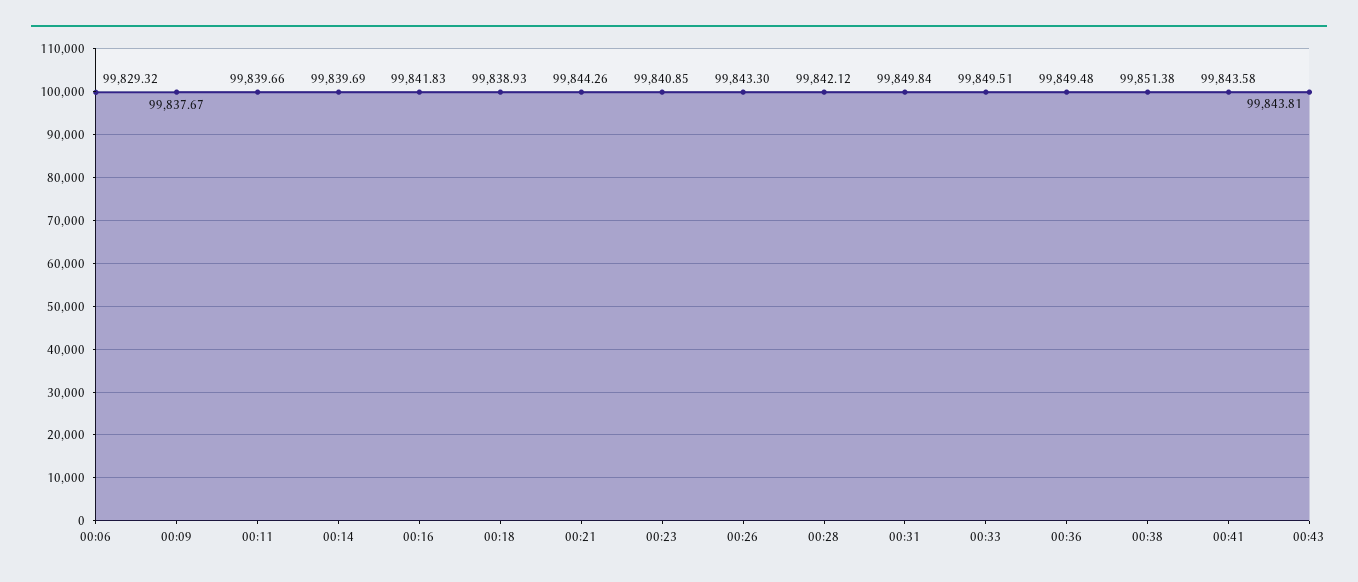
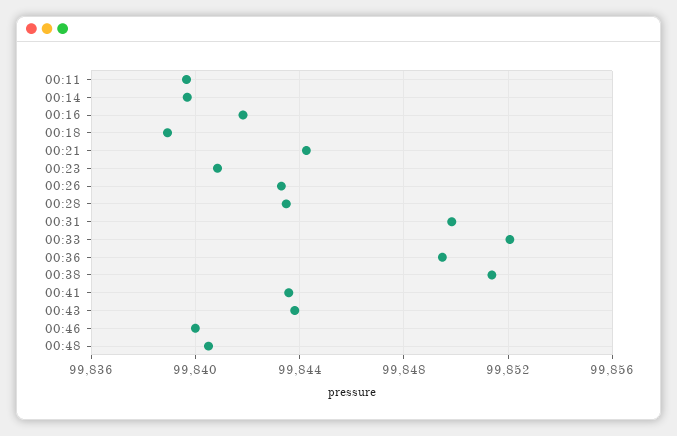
00:06: 99829.32 -> none
00:09: 99837.67 -> none
00:28: 99842.12 -> 99843.5
00:33: 99849.51 -> 99852
00:46: none -> 99840
00:48: none -> 99840.5

